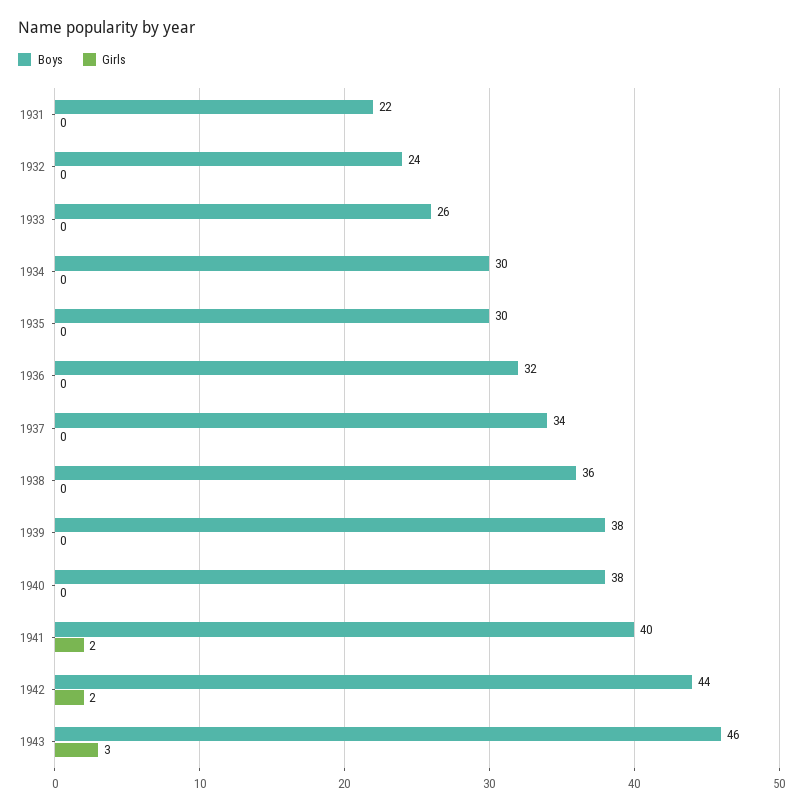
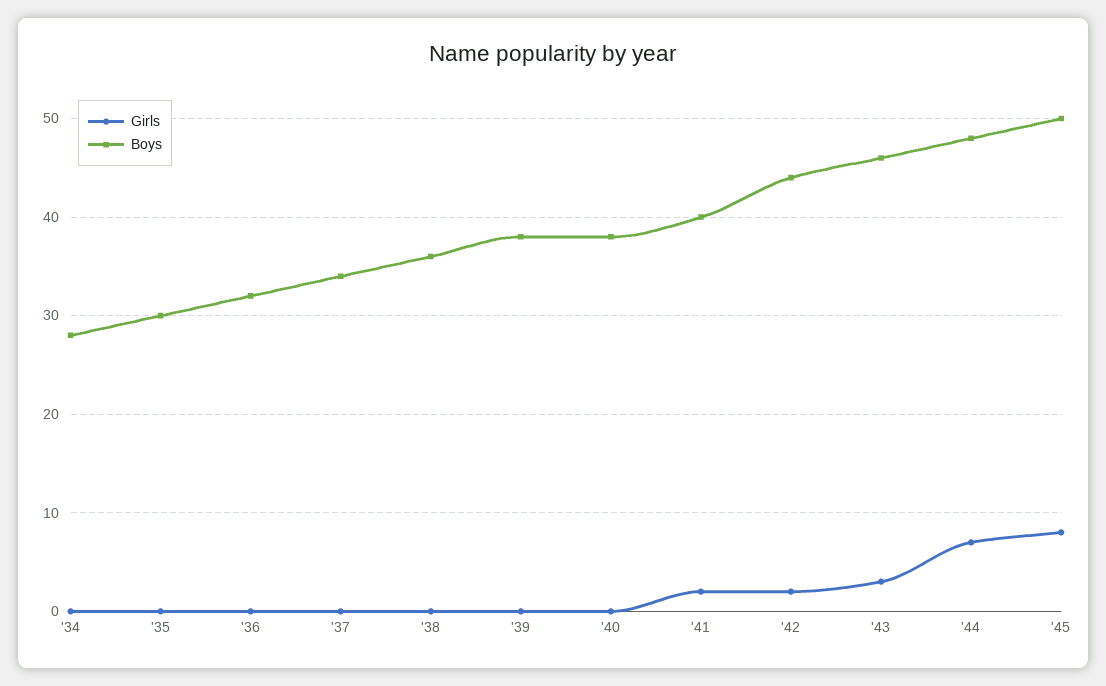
Boys, 1931: 22 -> none
Girls, 1931: 0 -> none
Boys, 1932: 24 -> none
Girls, 1932: 0 -> none
Boys, 1933: 26 -> none
Girls, 1933: 0 -> none
Boys, 1934: 30 -> 28
Girls, '44: none -> 7
Boys, '44: none -> 48
Girls, '45: none -> 8
Boys, '45: none -> 50

